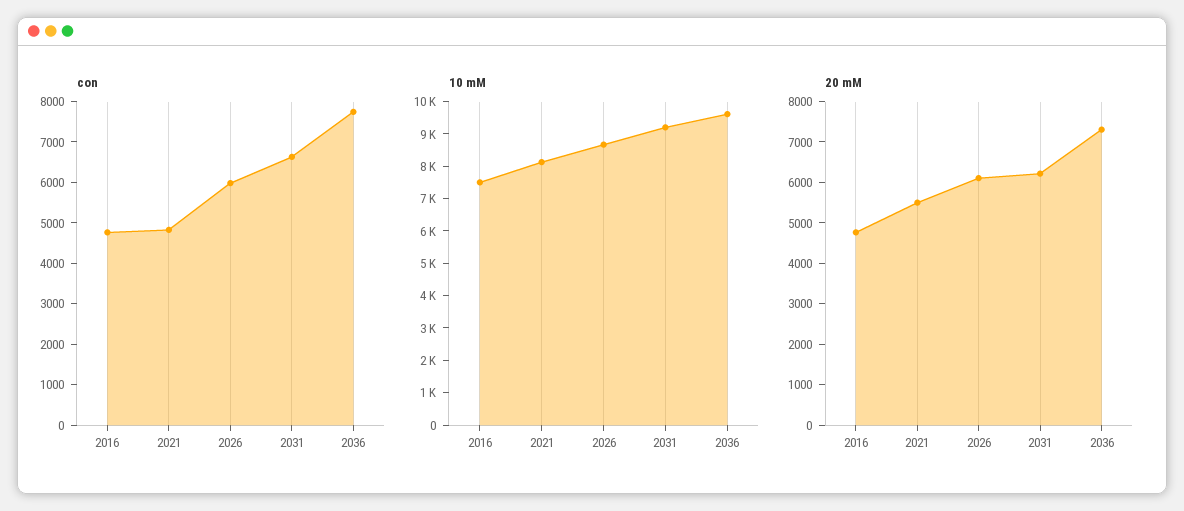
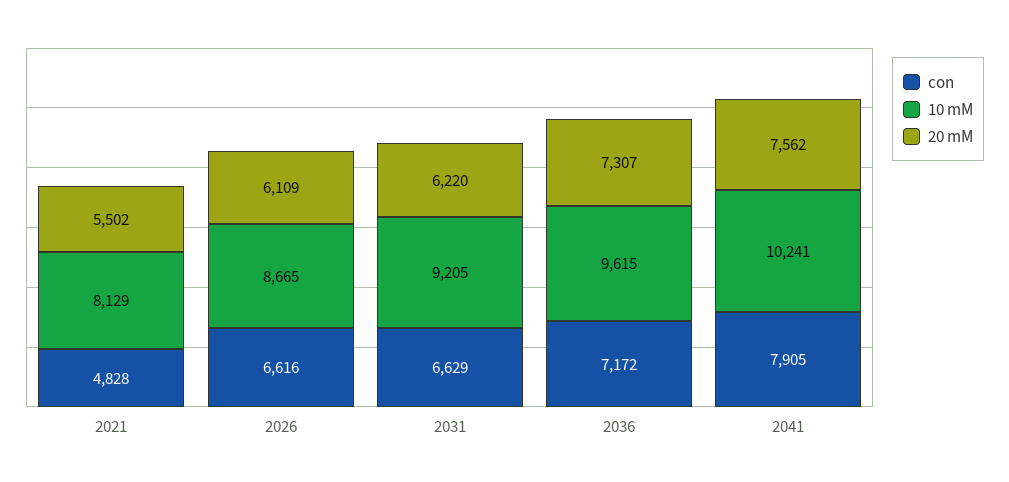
con, 2016: 4800 -> none
con, 2026: 6000 -> 6616
con, 2036: 7800 -> 7172
10 mM, 2016: 7500 -> none
20 mM, 2016: 4800 -> none
con, 2041: none -> 7905
10 mM, 2041: none -> 10241
20 mM, 2041: none -> 7562

